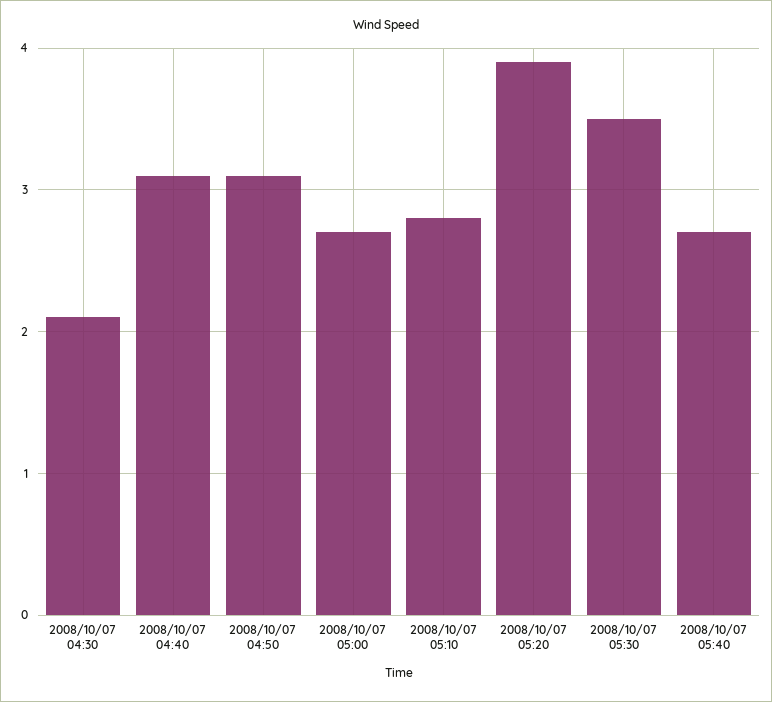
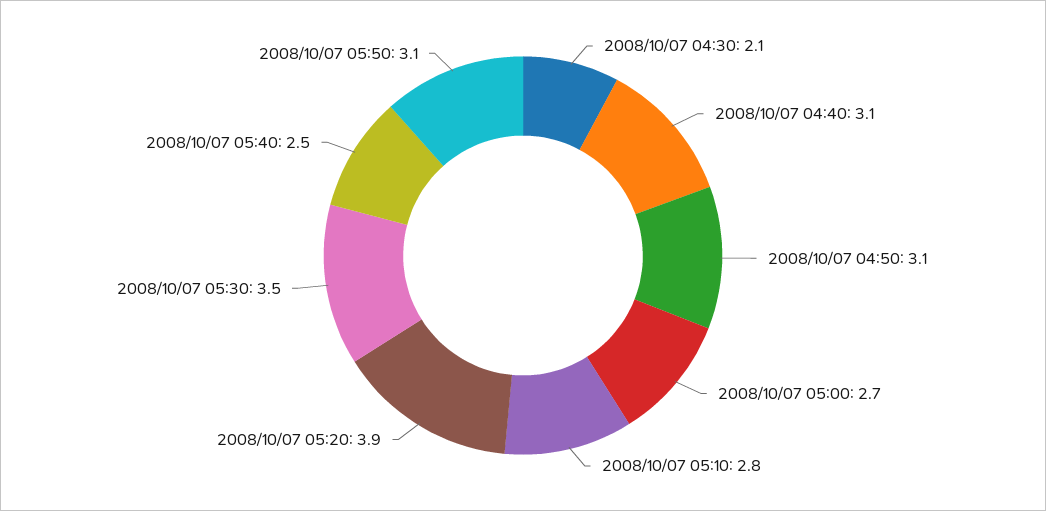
2008/10/07 05:40: 2.7 -> 2.5
2008/10/07 05:50: none -> 3.1

